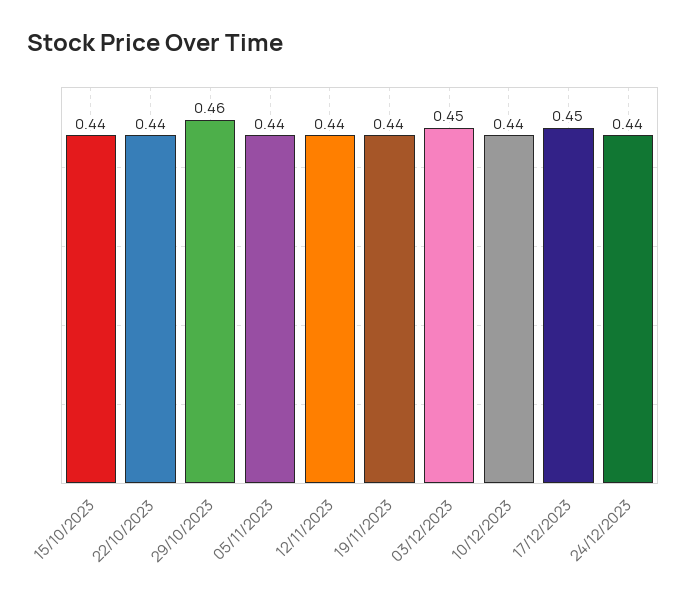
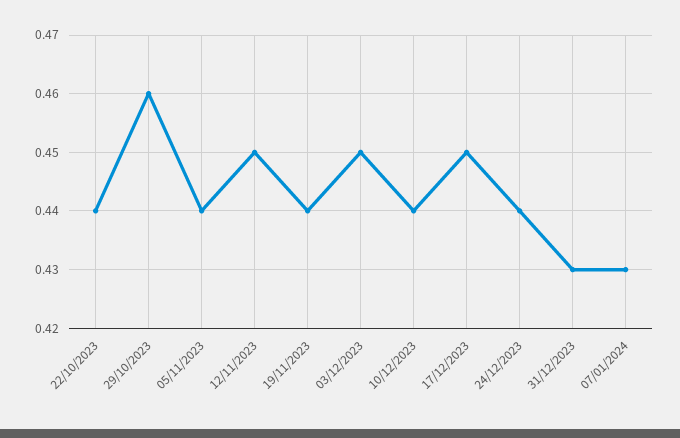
15/10/2023: 0.44 -> none
12/11/2023: 0.44 -> 0.45
31/12/2023: none -> 0.43
07/01/2024: none -> 0.43

